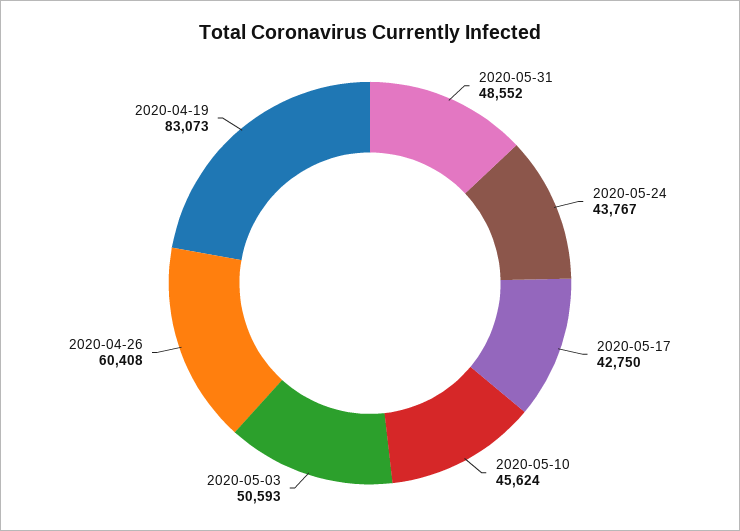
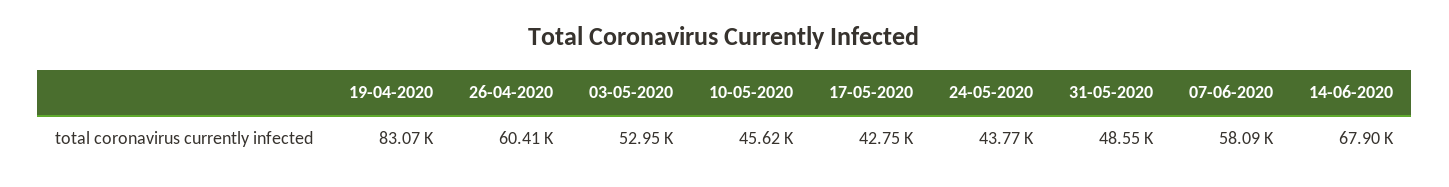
2020-05-03: 50593 -> 52950
07-06-2020: none -> 58090
14-06-2020: none -> 67900

